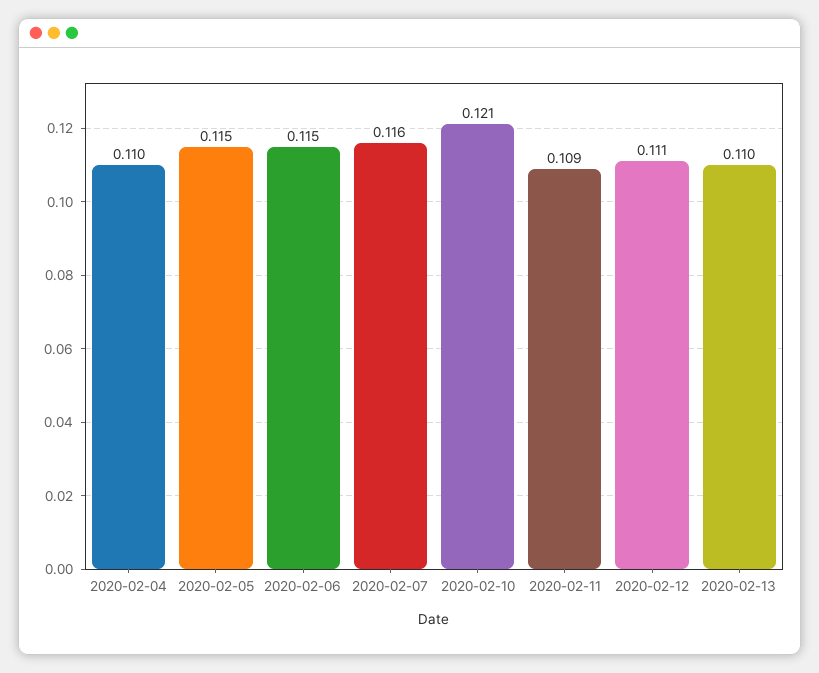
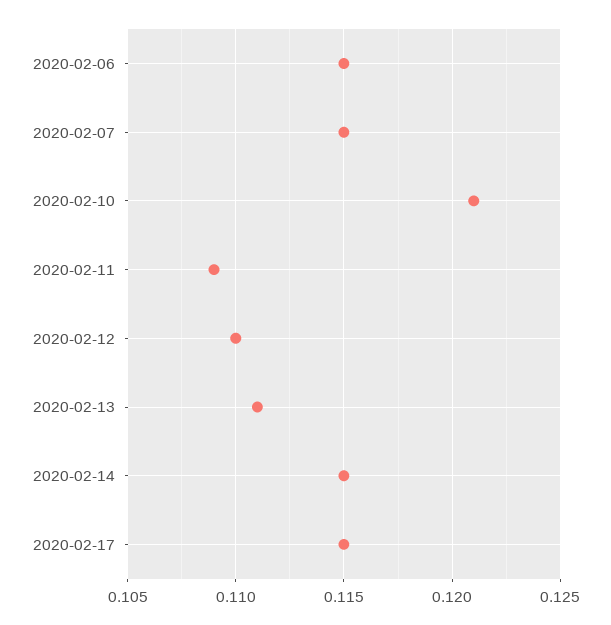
2020-02-04: 0.11 -> none
2020-02-05: 0.115 -> none
2020-02-07: 0.116 -> 0.115
2020-02-12: 0.111 -> 0.11
2020-02-13: 0.11 -> 0.111
2020-02-14: none -> 0.115
2020-02-17: none -> 0.115

